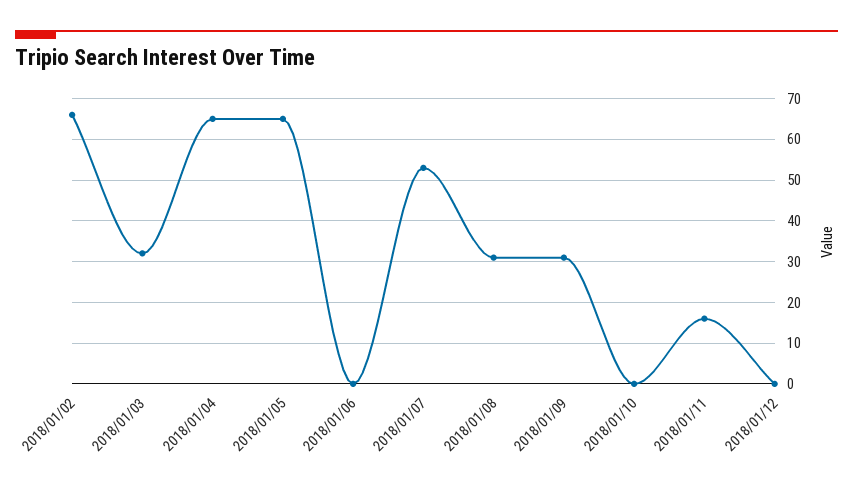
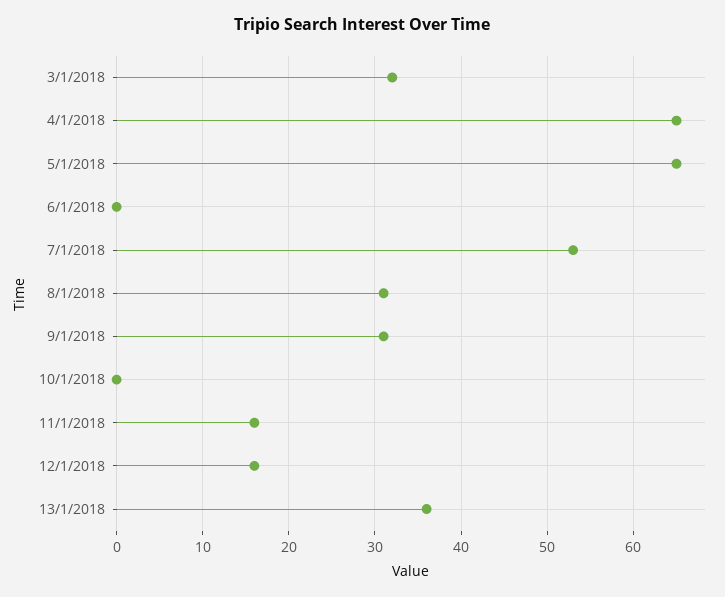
2018/01/02: 65 -> none
2018/01/12: 0 -> 16
13/1/2018: none -> 36

